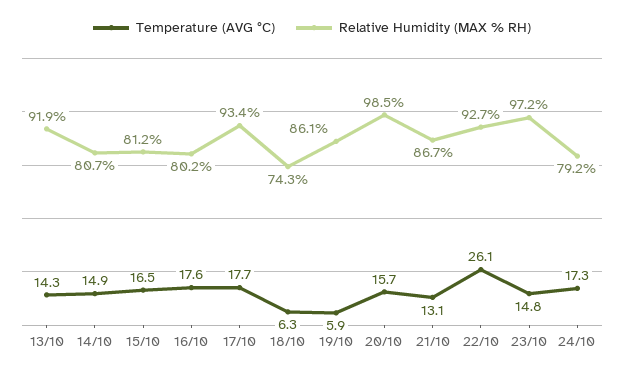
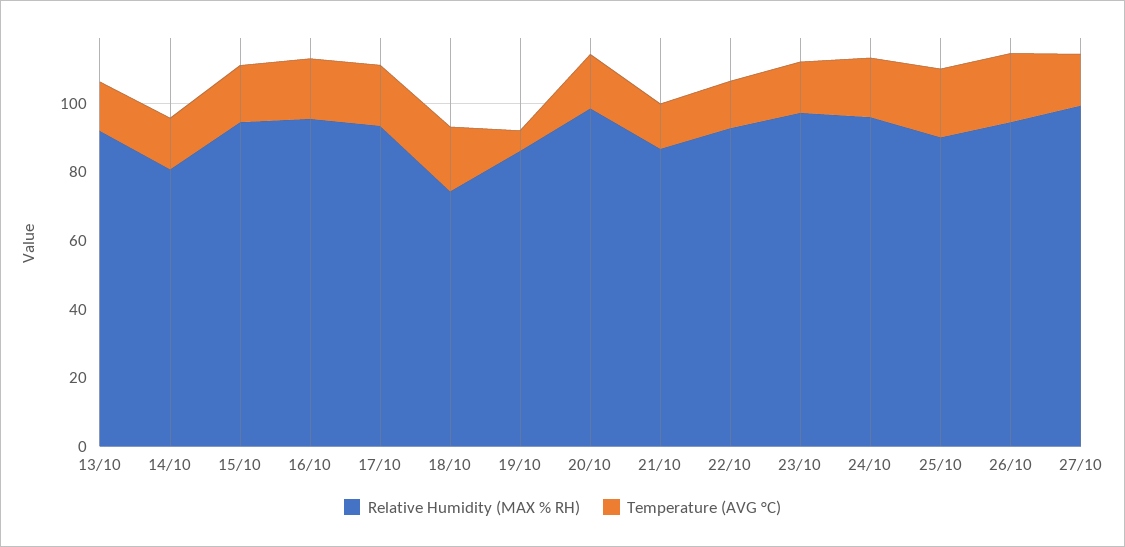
Relative Humidity (MAX % RH), 15/10: 81.2 -> 95
Relative Humidity (MAX % RH), 16/10: 80.2 -> 95
Temperature (AVG °C), 18/10: 6.3 -> 20
Temperature (AVG °C), 22/10: 26.1 -> 15
Relative Humidity (MAX % RH), 24/10: 79.2 -> 95
Relative Humidity (MAX % RH), 25/10: none -> 90
Temperature (AVG °C), 25/10: none -> 20
Relative Humidity (MAX % RH), 26/10: none -> 95
Temperature (AVG °C), 26/10: none -> 20
Relative Humidity (MAX % RH), 27/10: none -> 100
Temperature (AVG °C), 27/10: none -> 15

